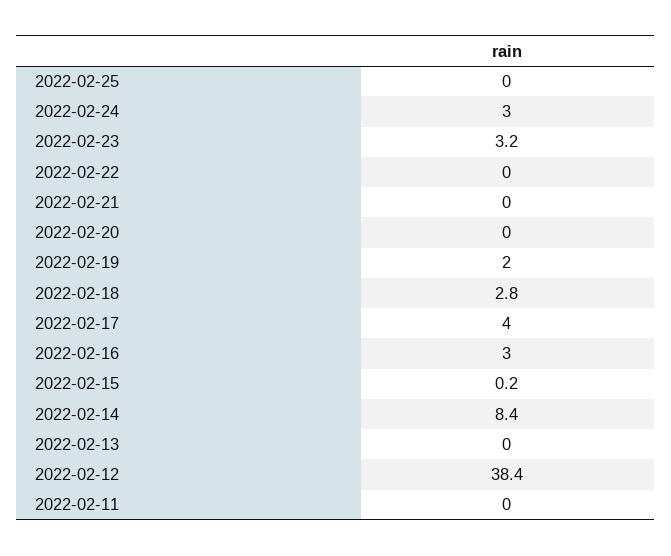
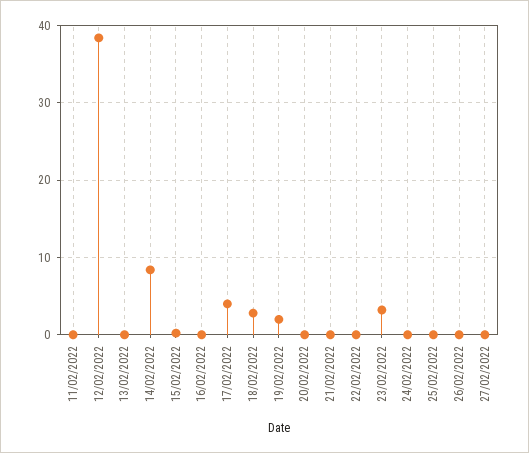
2022-02-24: 3 -> 0
2022-02-16: 3 -> 0
26/02/2022: none -> 0
27/02/2022: none -> 0

